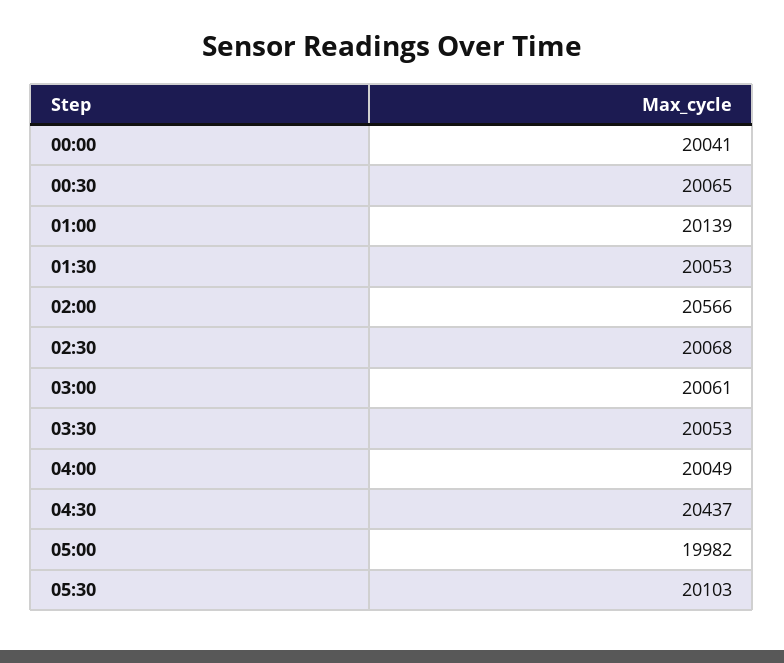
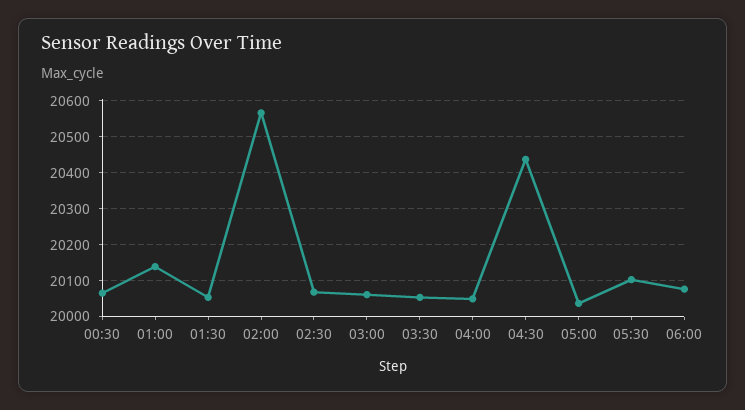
00:00: 20041 -> none
05:00: 19982 -> 20040
06:00: none -> 20080

